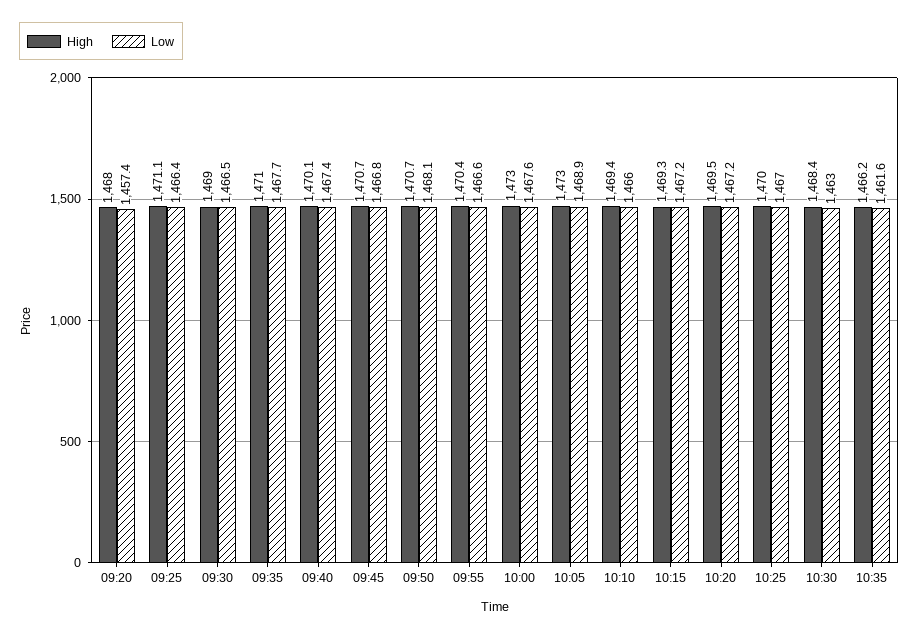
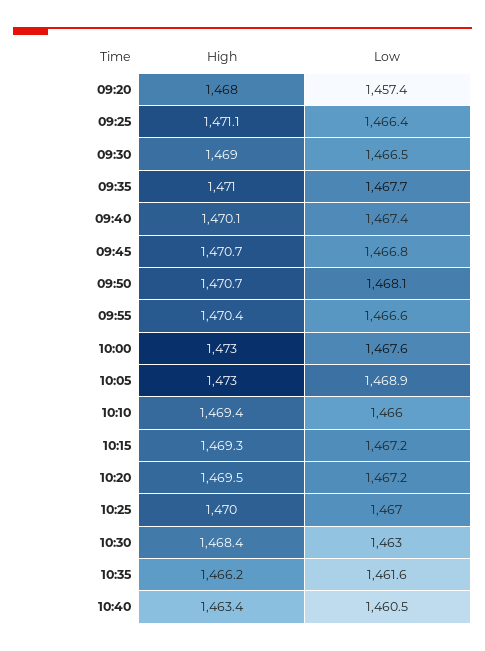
High, 10:40: none -> 1463.4
Low, 10:40: none -> 1460.5

